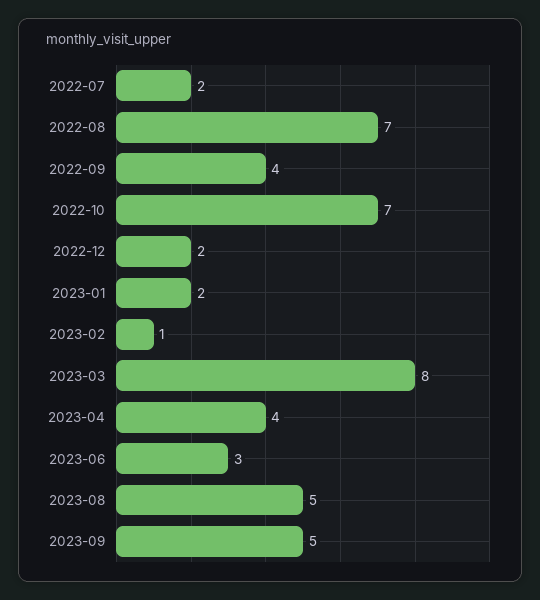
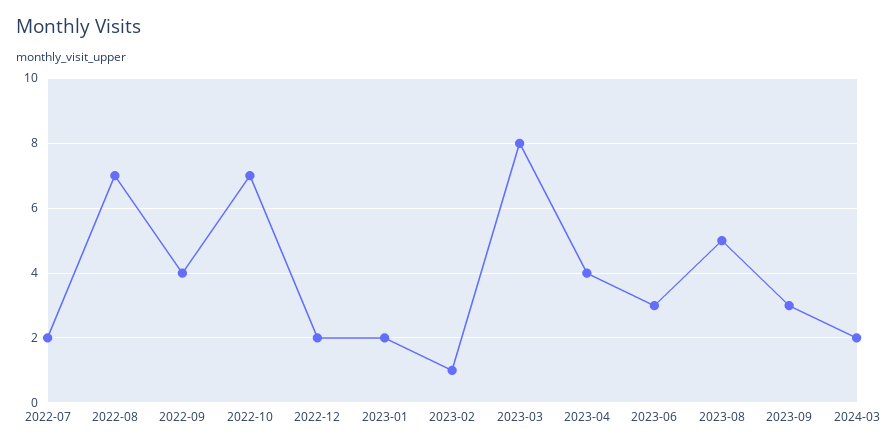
2023-09: 5 -> 3
2024-03: none -> 2

